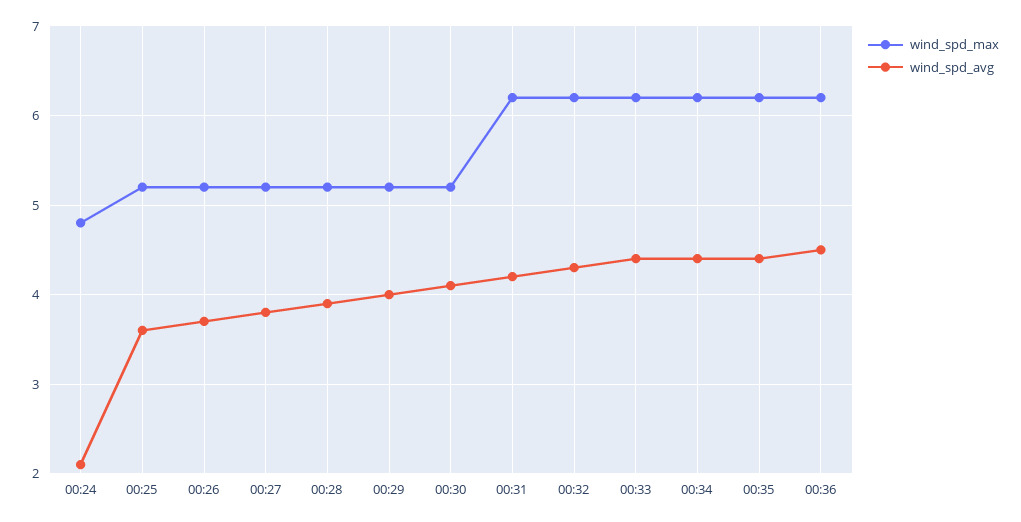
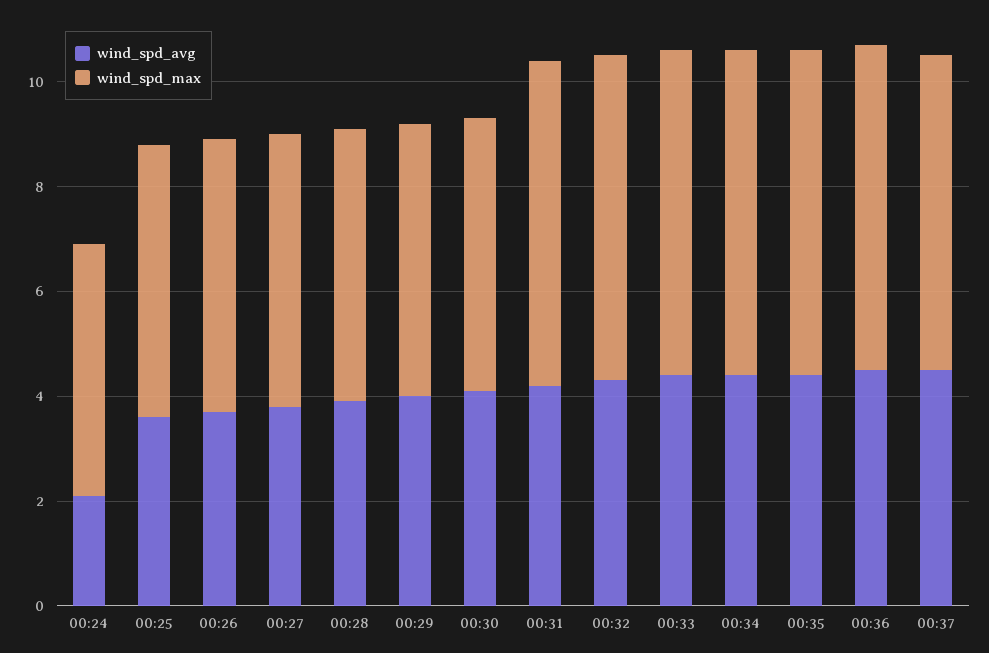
wind_spd_avg, 00:37: none -> 4.5
wind_spd_max, 00:37: none -> 6

